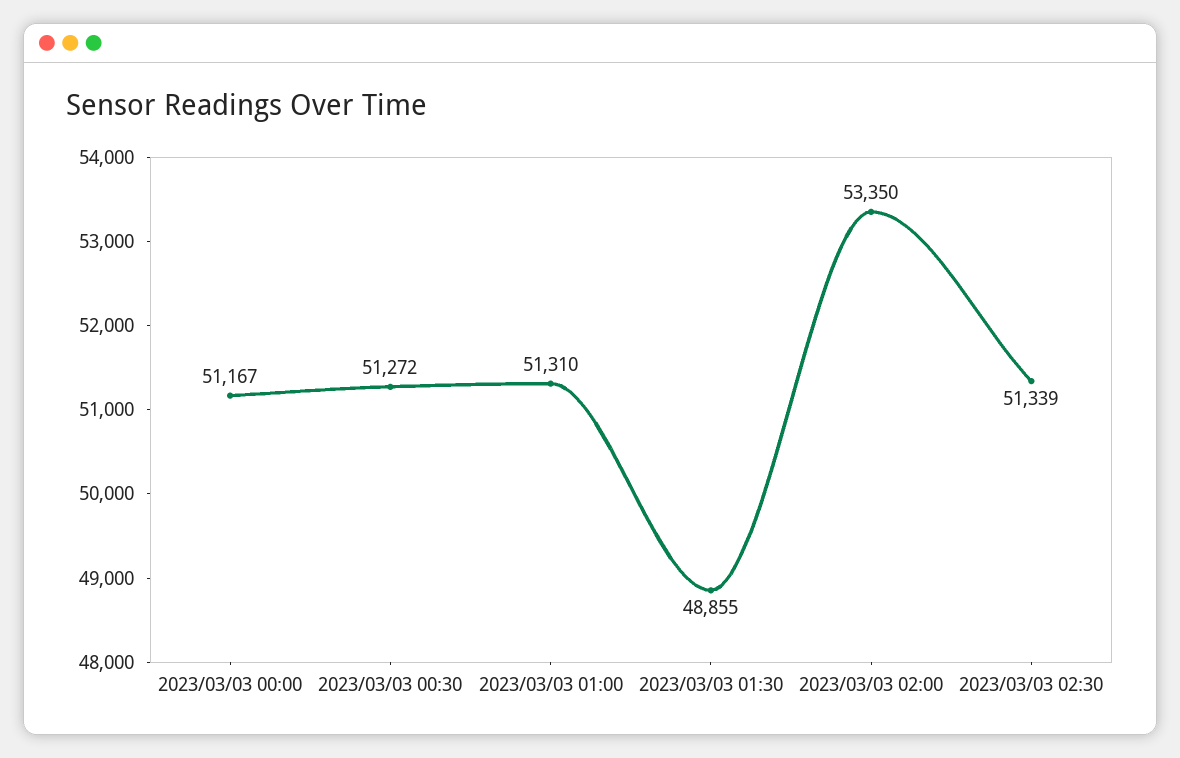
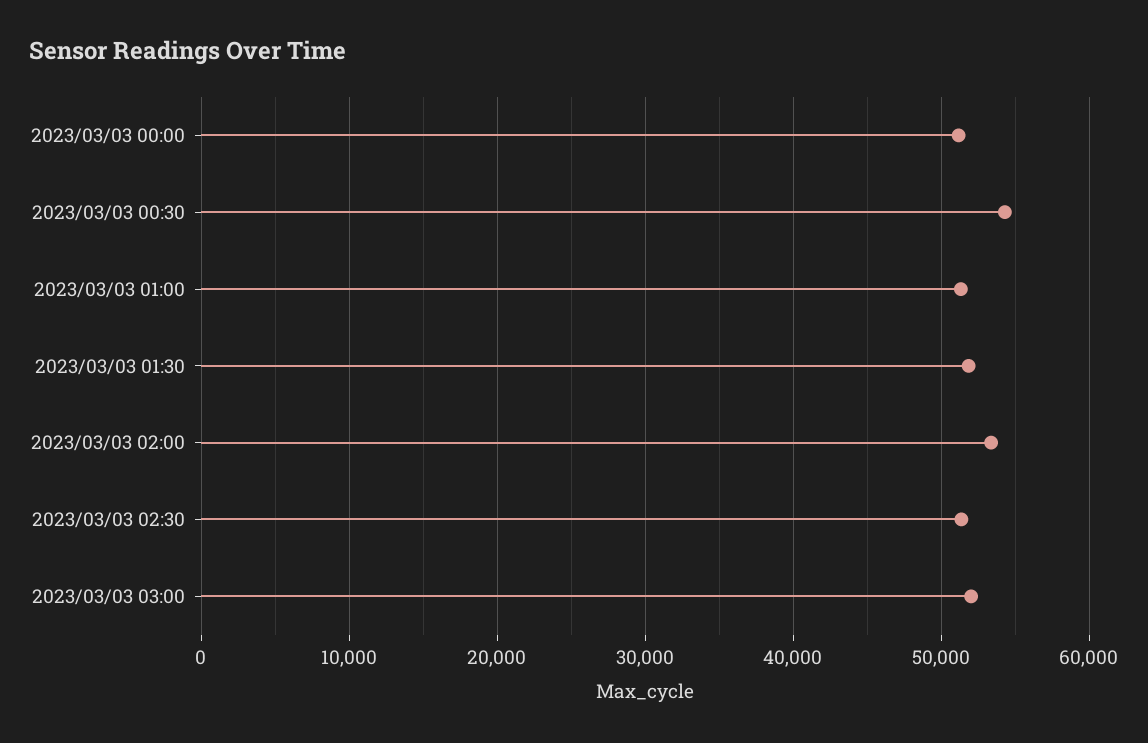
2023/03/03 00:30: 51272 -> 54000
2023/03/03 01:30: 48855 -> 52000
2023/03/03 03:00: none -> 52000

